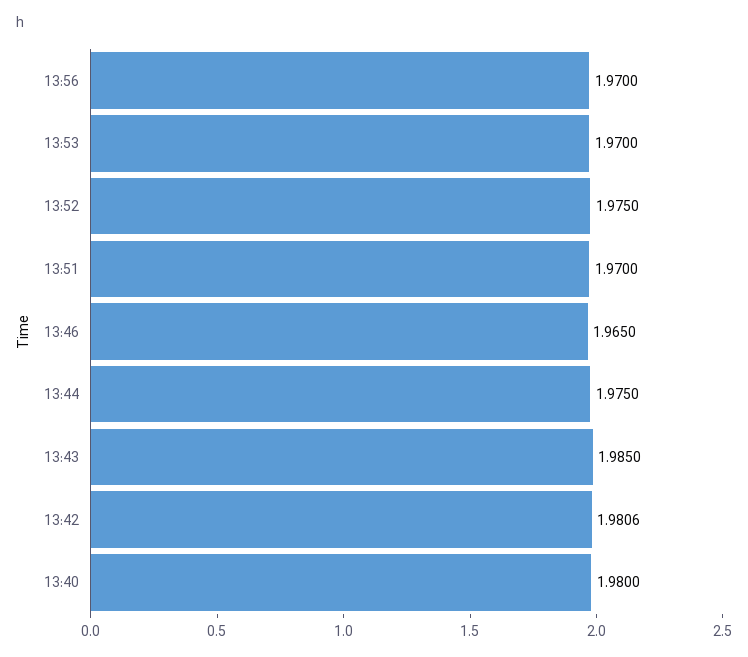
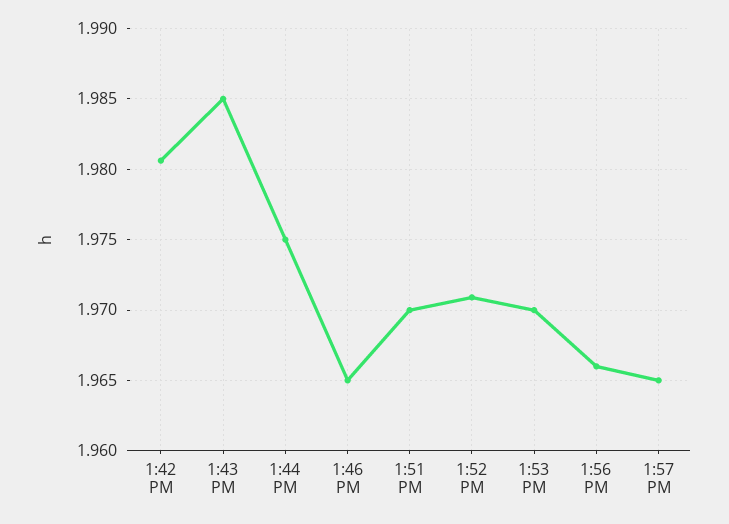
13:56: 1.97 -> 1.966
13:52: 1.975 -> 1.971
13:40: 1.98 -> none
1:57 PM: none -> 1.965

